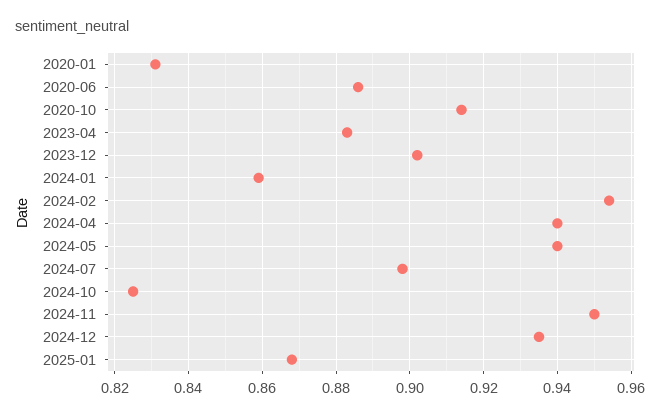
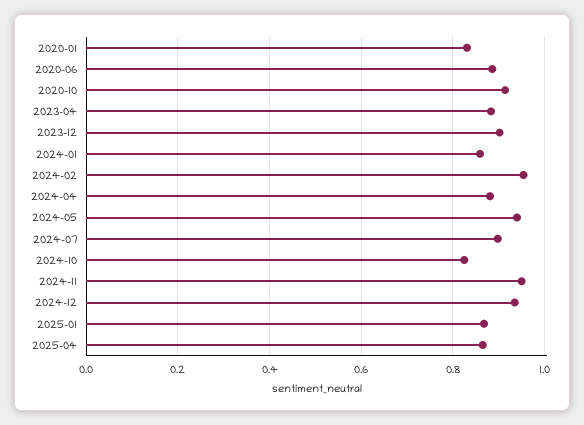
2024-04: 0.94 -> 0.88
2025-04: none -> 0.86

